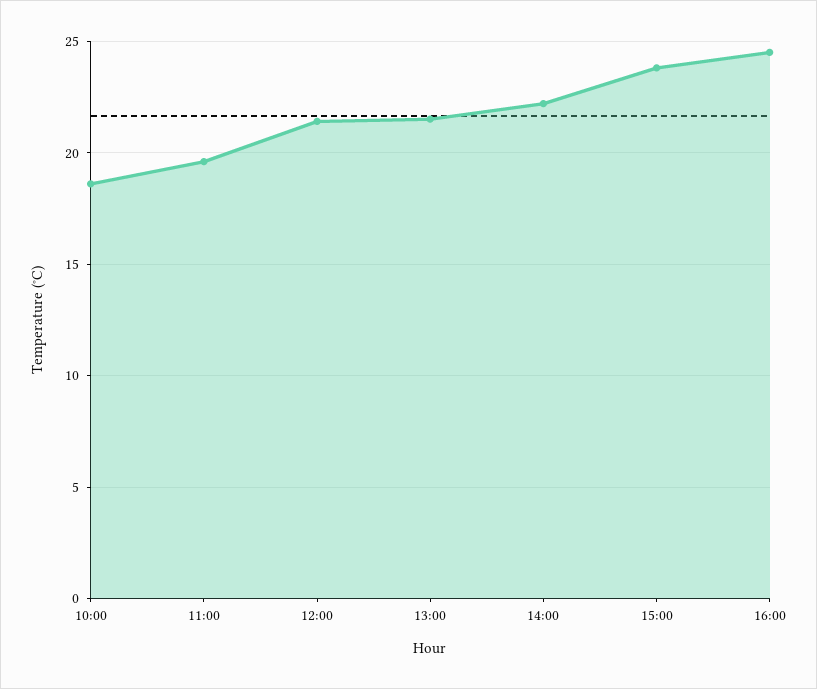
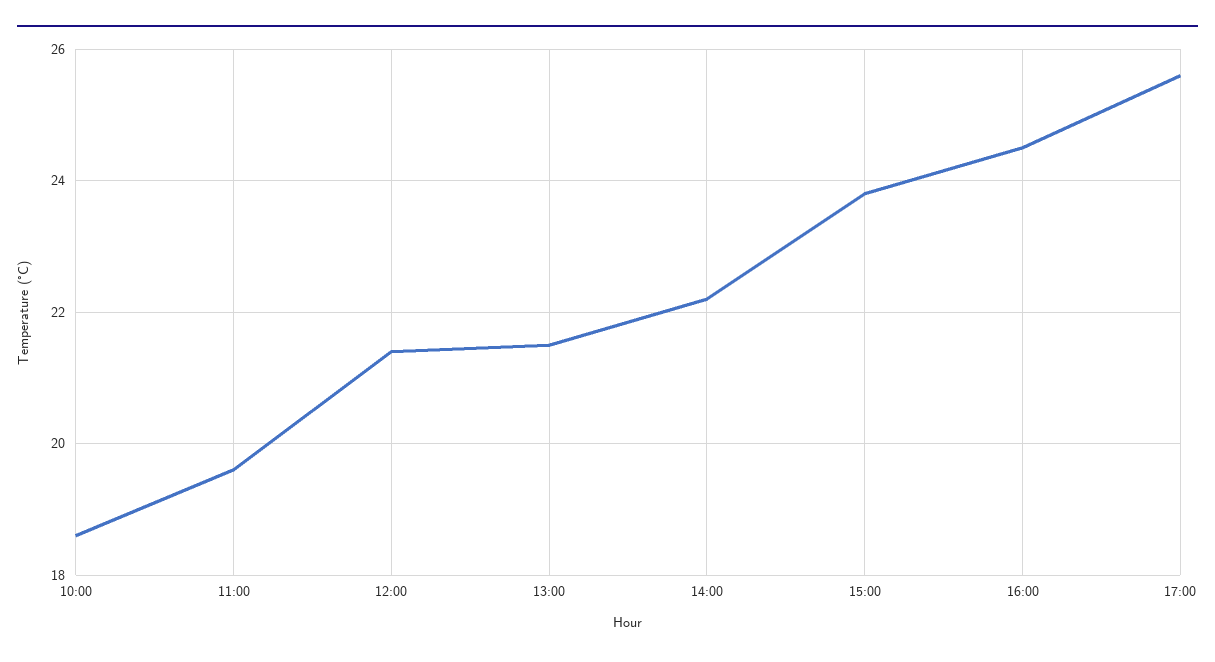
17:00: none -> 25.5

